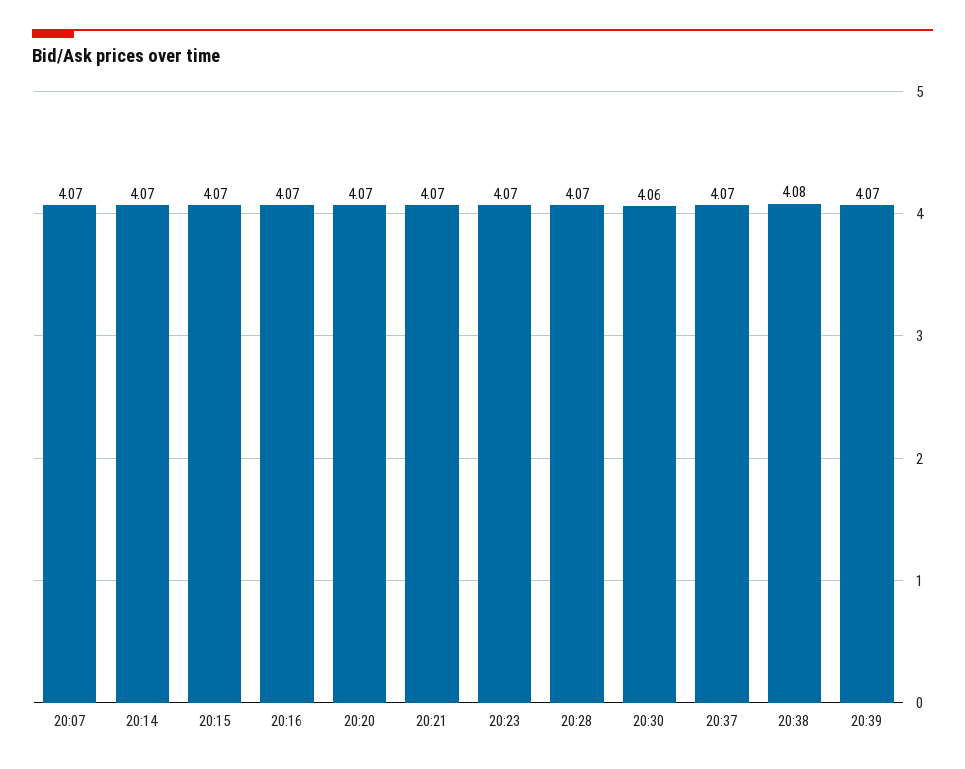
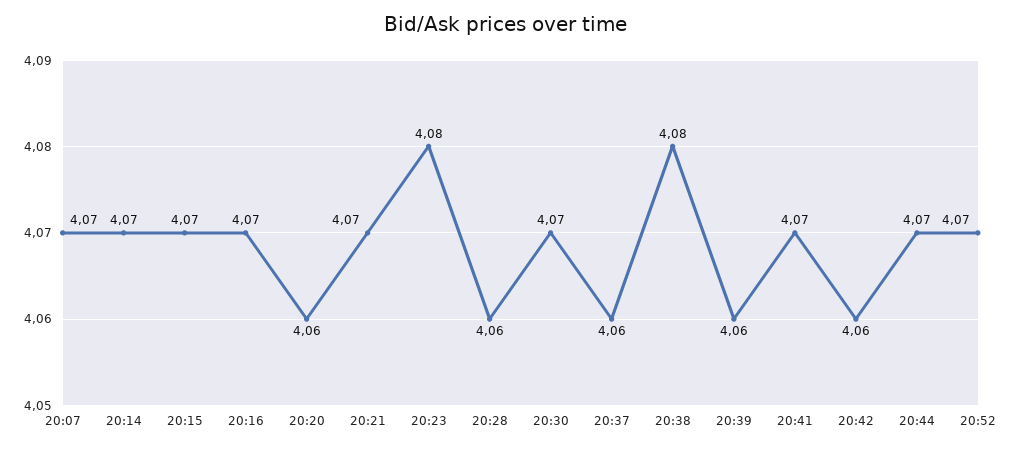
20:20: 4.07 -> 4.06
20:23: 4.07 -> 4.08
20:28: 4.07 -> 4.06
20:30: 4.06 -> 4.07
20:37: 4.07 -> 4.06
20:39: 4.07 -> 4.06
20:41: none -> 4.07
20:42: none -> 4.06
20:44: none -> 4.07
20:52: none -> 4.07

